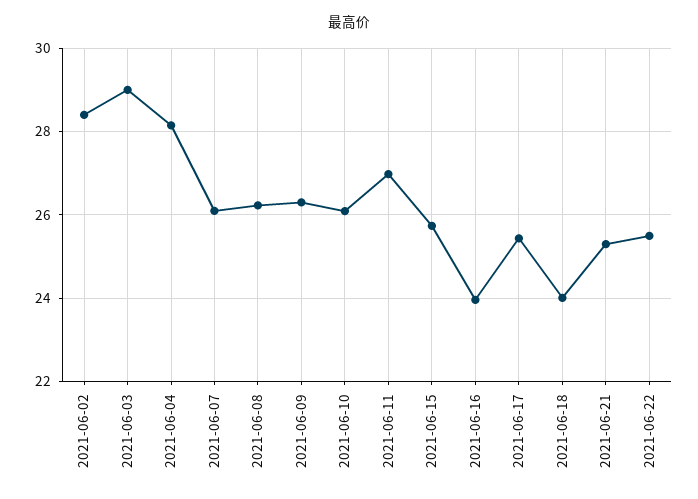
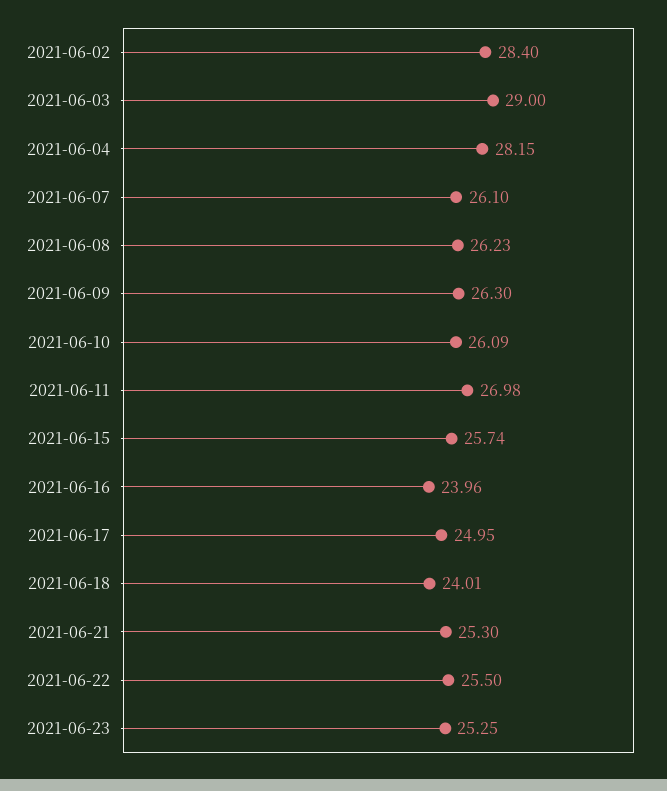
2021-06-17: 25.4 -> 24.95
2021-06-23: none -> 25.25

